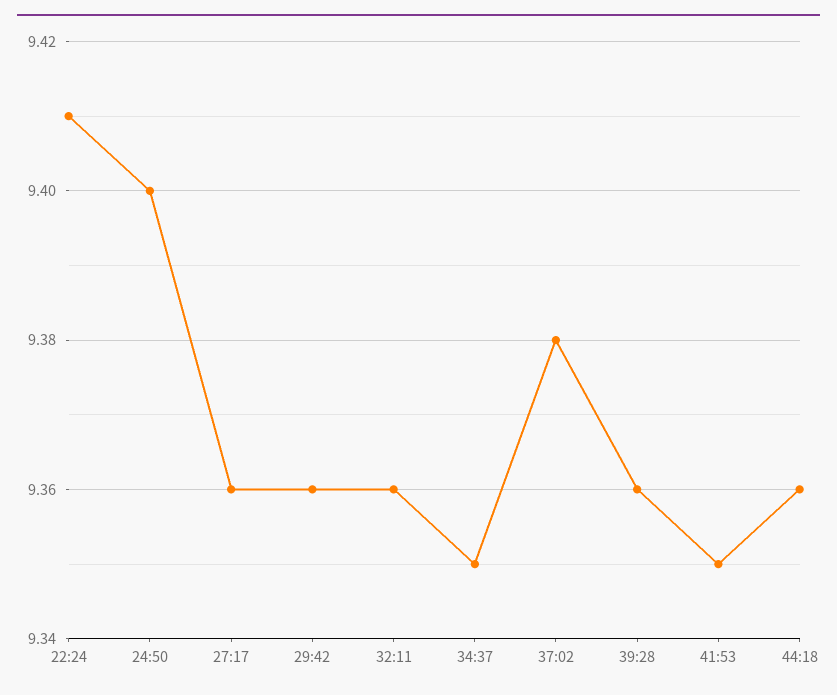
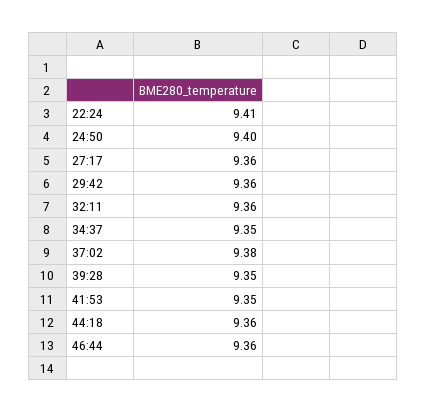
39:28: 9.36 -> 9.35
46:44: none -> 9.36

